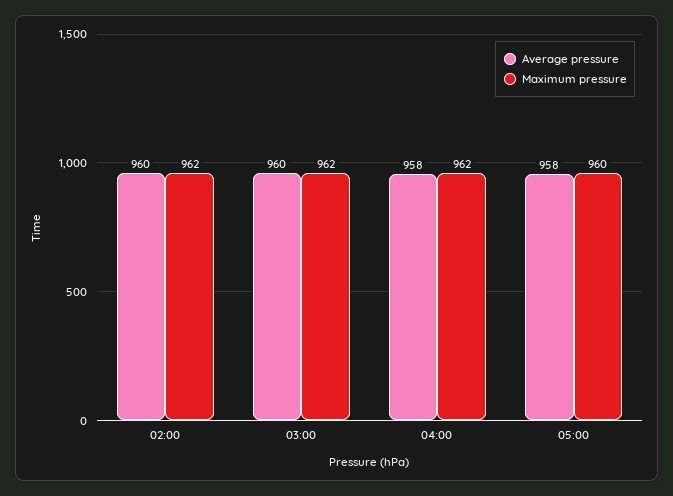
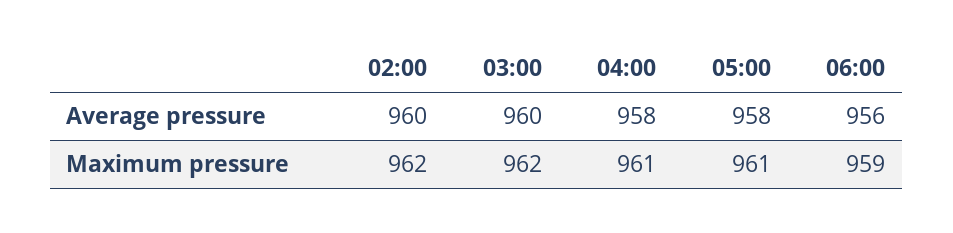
Maximum pressure, 04:00: 962 -> 961
Maximum pressure, 05:00: 960 -> 961
Average pressure, 06:00: none -> 956
Maximum pressure, 06:00: none -> 959

